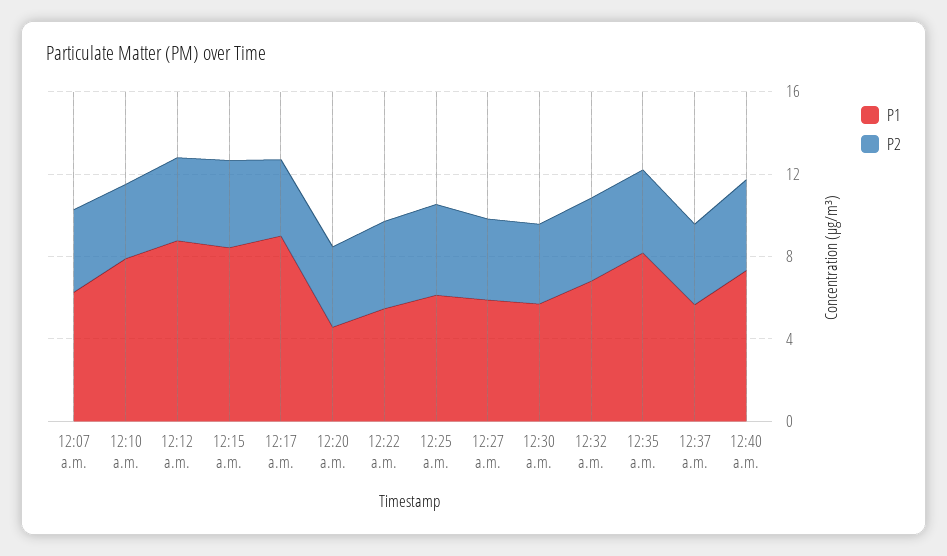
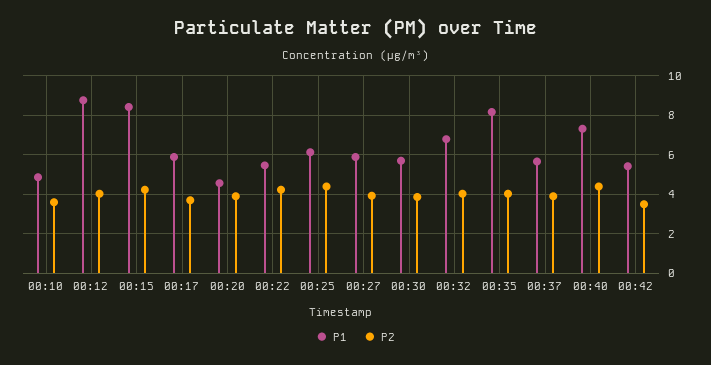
P1, 12:07 a.m.: 6 -> none
P2, 12:07 a.m.: 4 -> none
P1, 12:10 a.m.: 8 -> 5
P1, 12:17 a.m.: 9 -> 6
P1, 00:42: none -> 5.5
P2, 00:42: none -> 3.5

